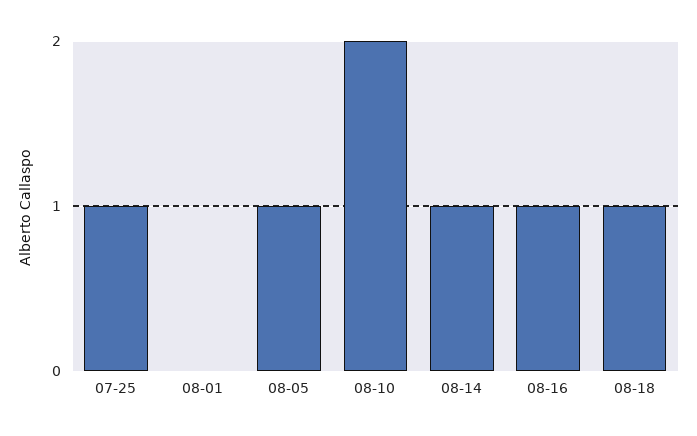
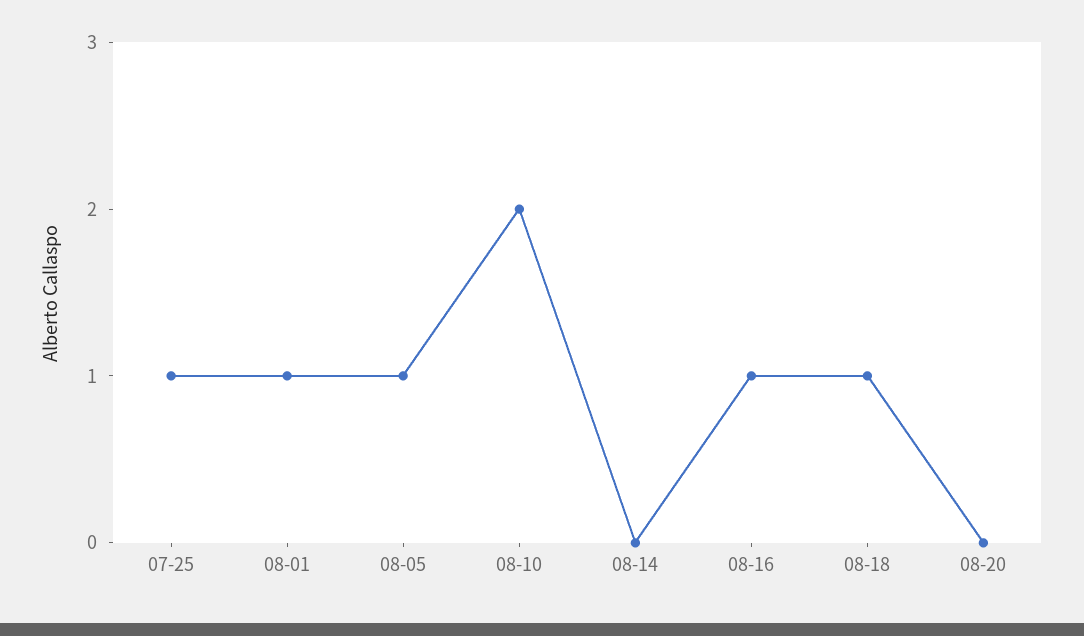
08-01: 0 -> 1
08-14: 1 -> 0
08-20: none -> 0

